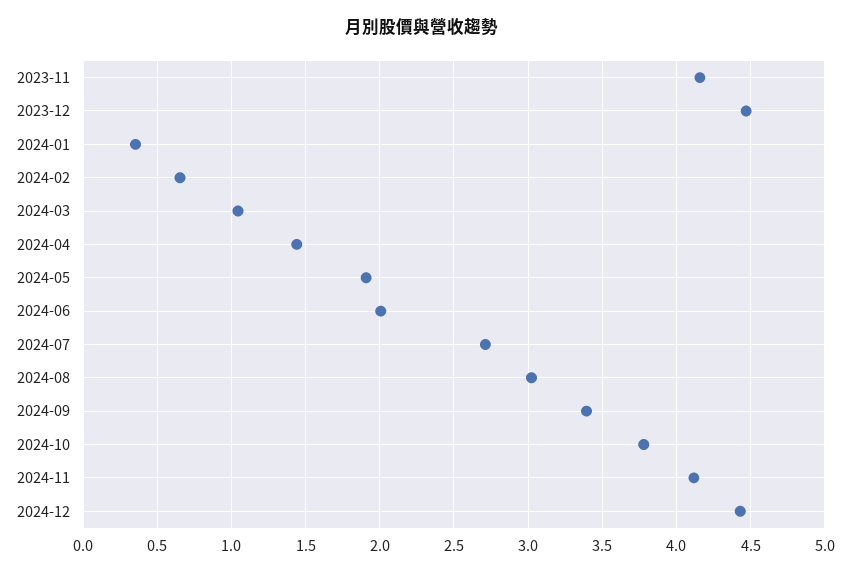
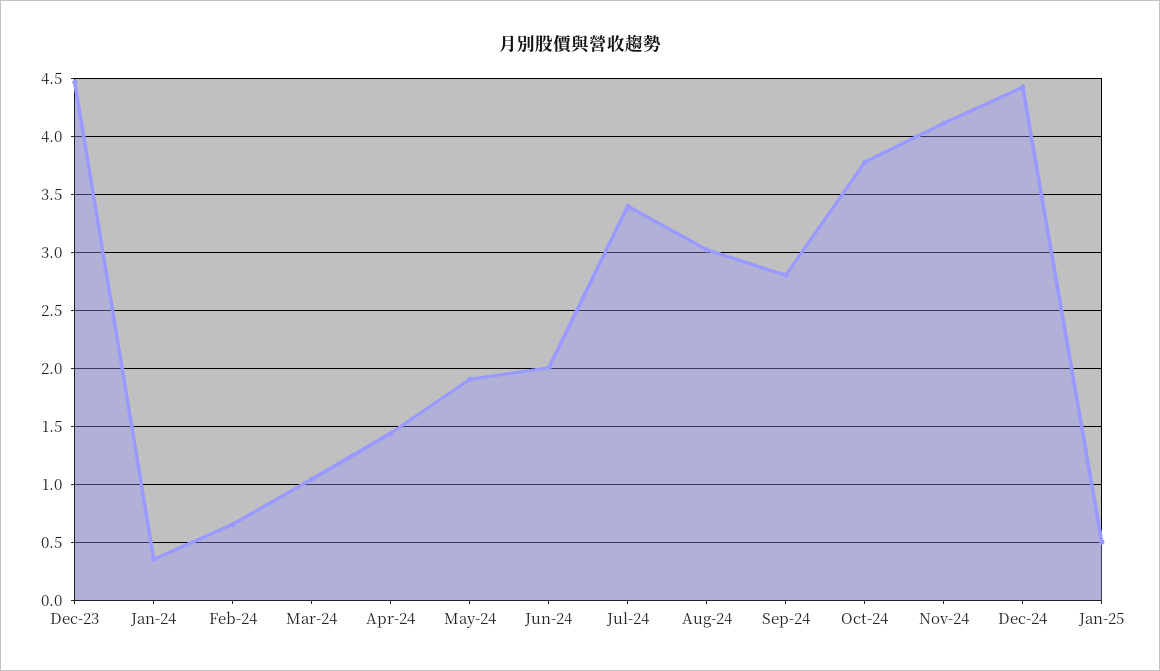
2023-11: 4.15 -> none
2024-07: 2.7 -> 3.4
2024-09: 3.4 -> 2.8
Jan-25: none -> 0.5

